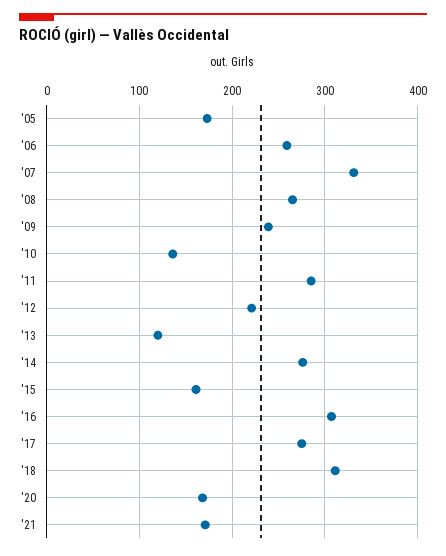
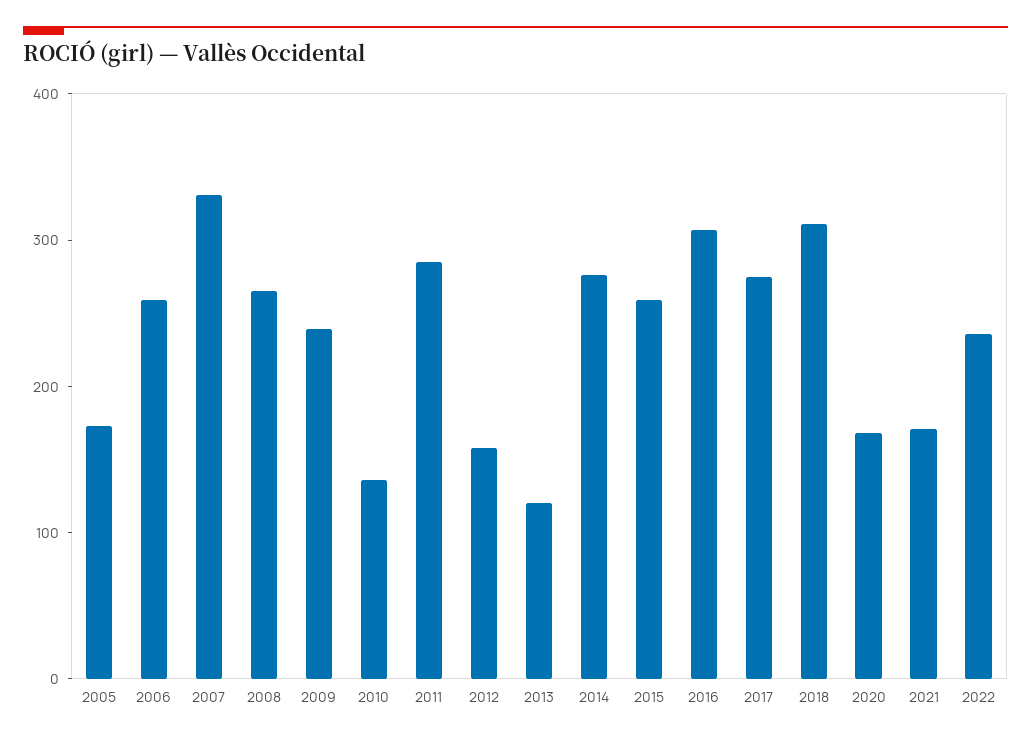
'12: 220 -> 160
'15: 160 -> 260
2022: none -> 240

